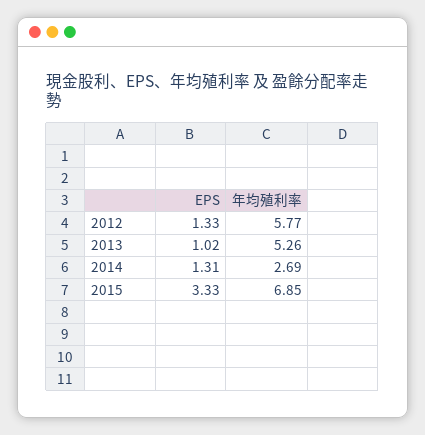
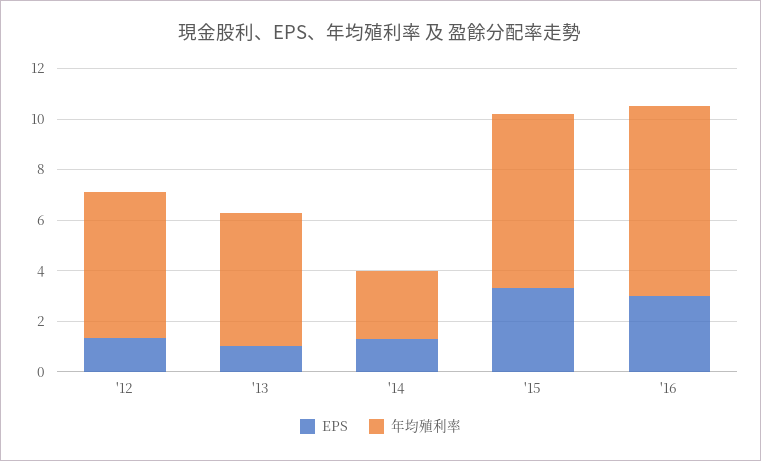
EPS, '16: none -> 3
年均殖利率, '16: none -> 7.5

